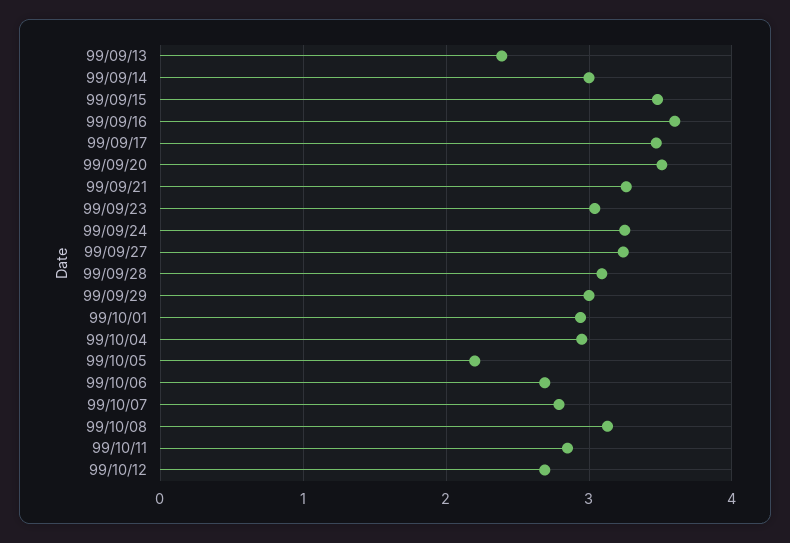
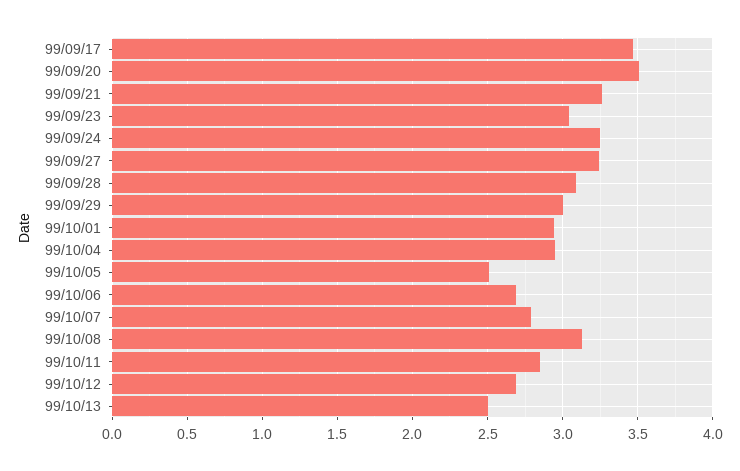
99/09/13: 2.4 -> none
99/09/14: 3 -> none
99/09/15: 3.5 -> none
99/09/16: 3.6 -> none
99/10/05: 2.2 -> 2.5
99/10/13: none -> 2.5

